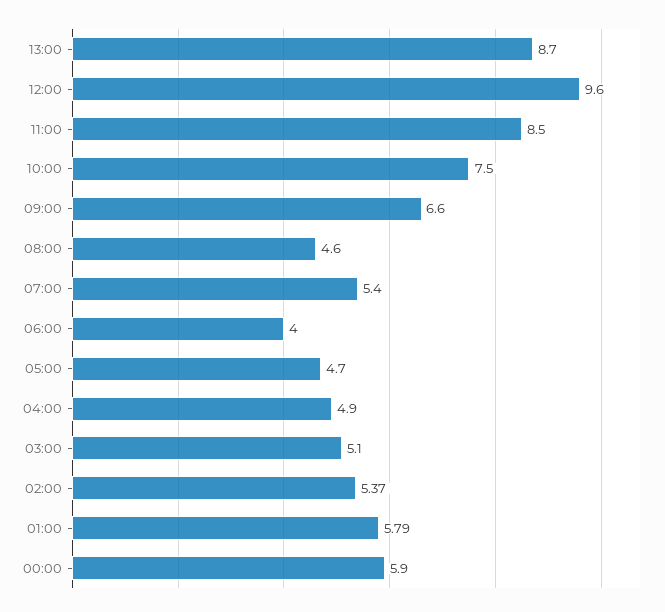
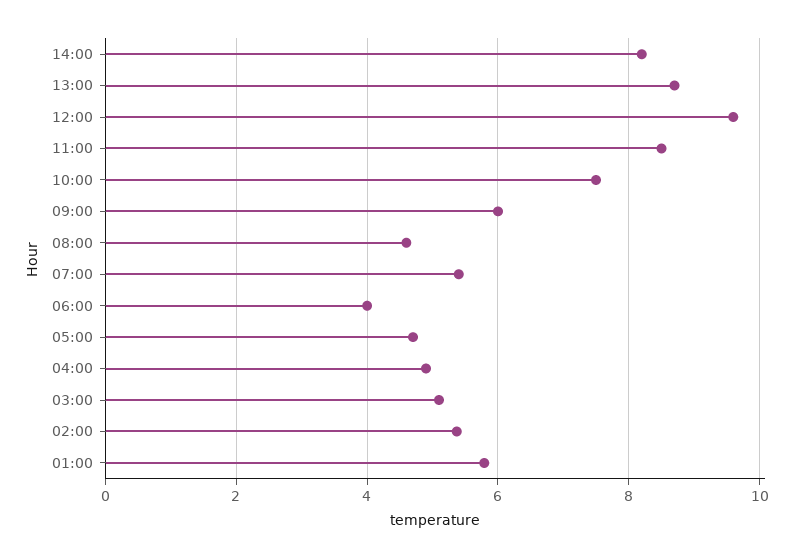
09:00: 6.6 -> 6
00:00: 5.9 -> none
14:00: none -> 8.2

